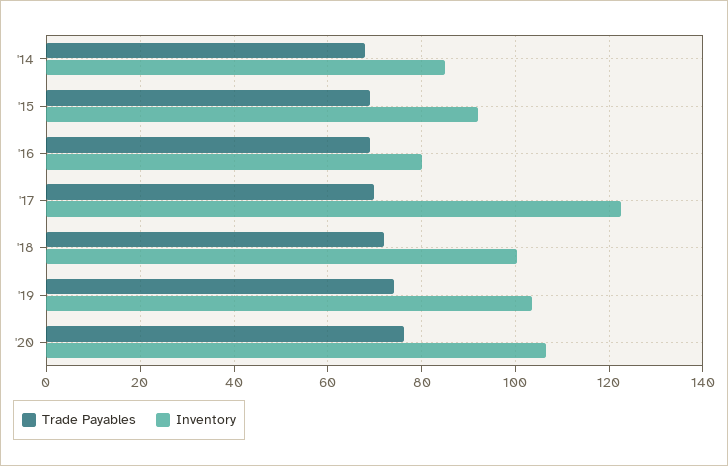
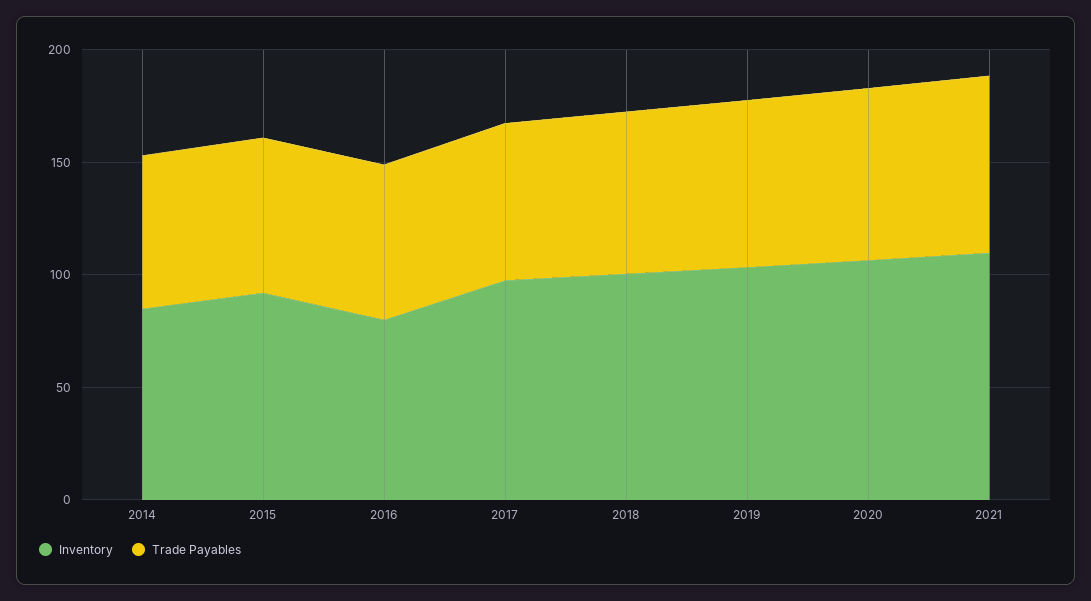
Inventory, '17: 122 -> 100
Inventory, 2021: none -> 110
Trade Payables, 2021: none -> 80

